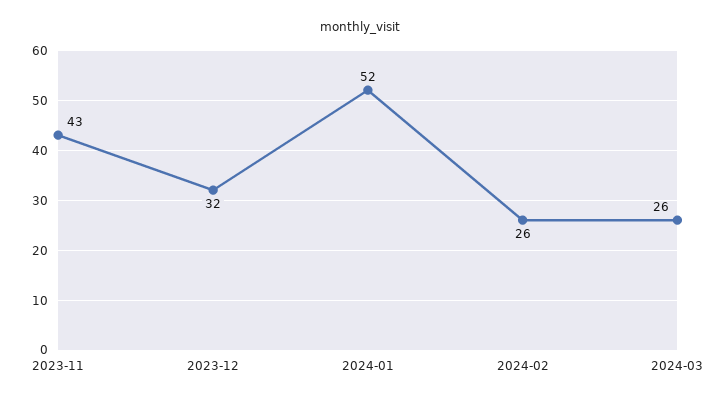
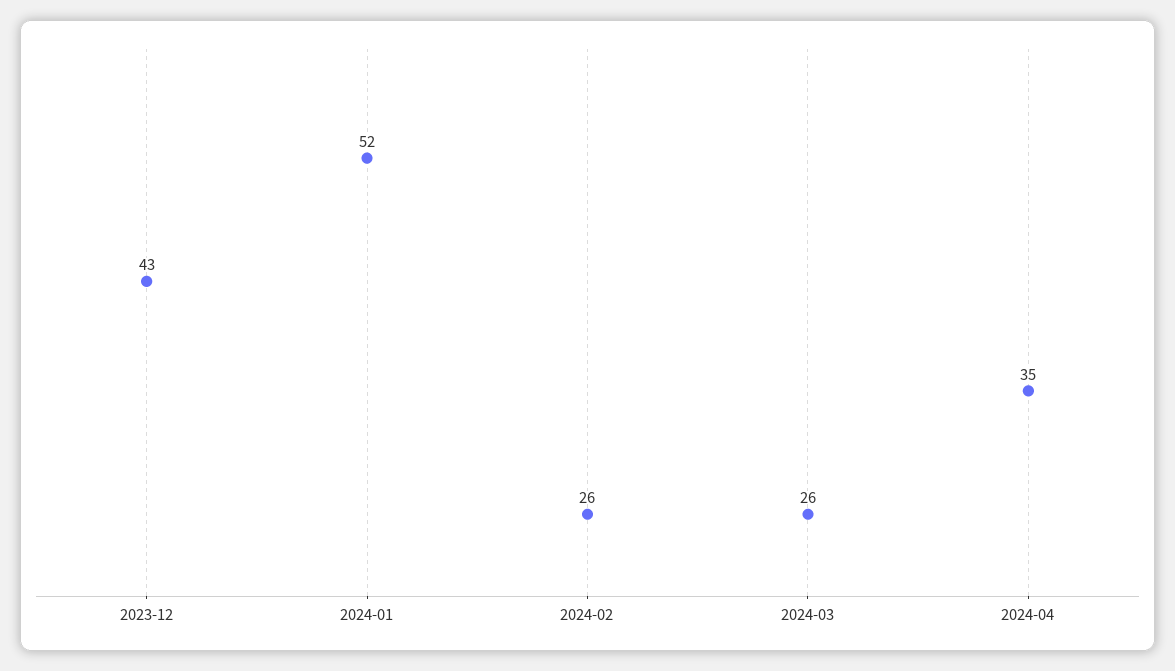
2023-11: 43 -> none
2023-12: 32 -> 43
2024-04: none -> 35

